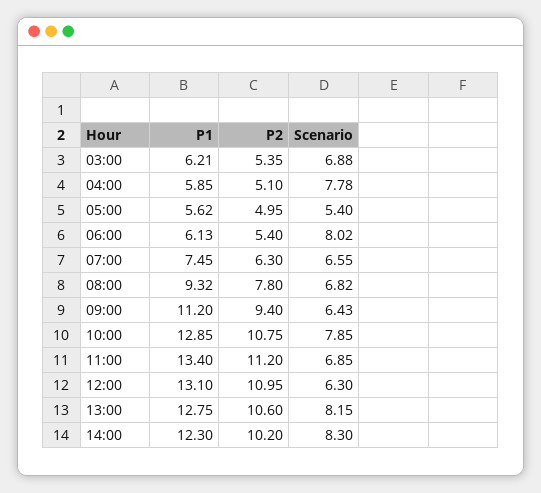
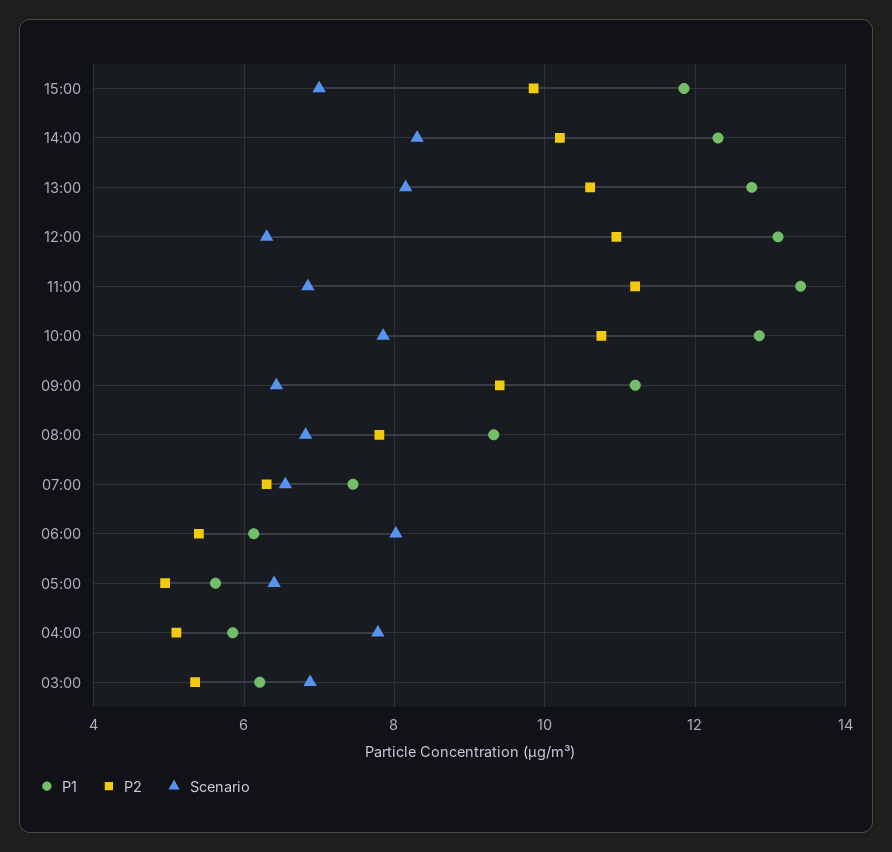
Scenario, 05:00: 5.4 -> 6.4
P1, 15:00: none -> 11.8
P2, 15:00: none -> 9.8
Scenario, 15:00: none -> 7

